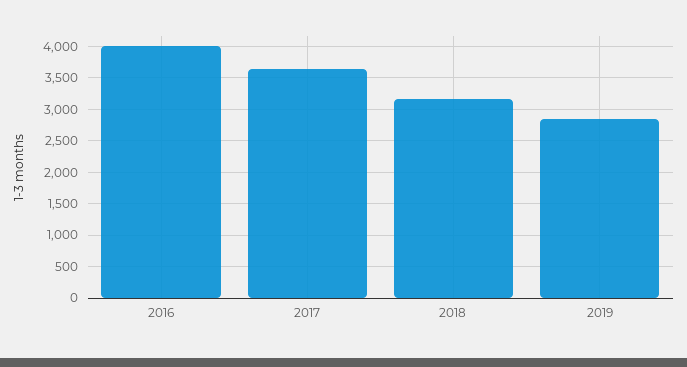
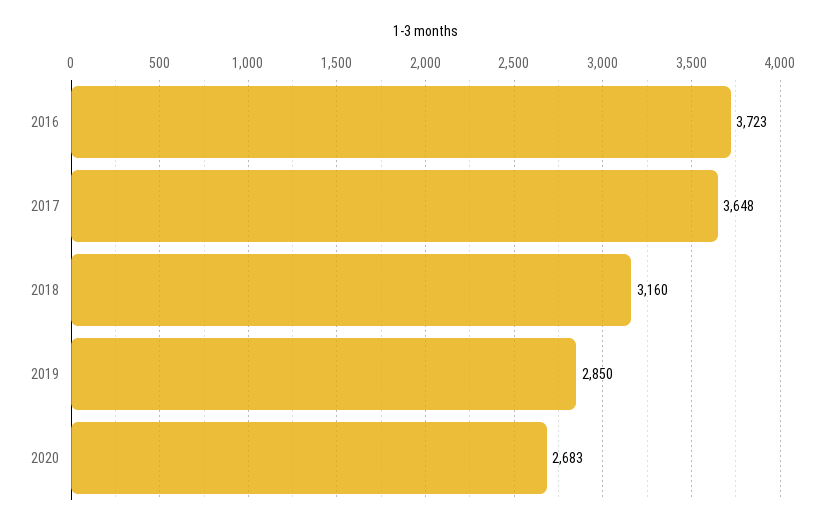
2016: 4000 -> 3723
2020: none -> 2683

